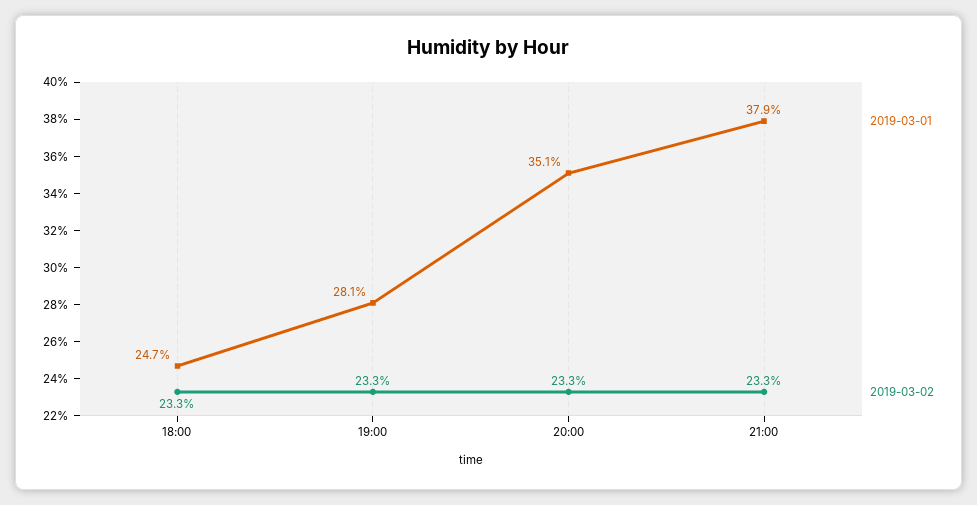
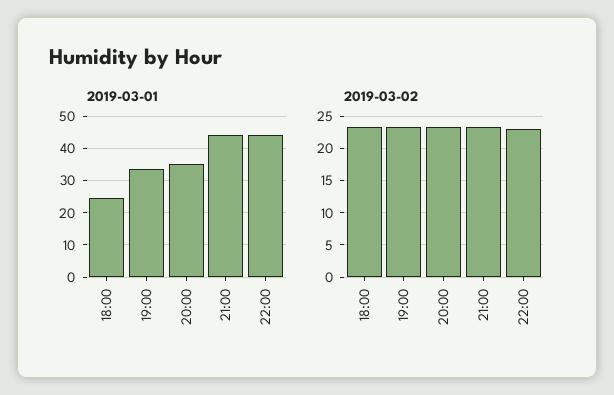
2019-03-01, 19:00: 28.1 -> 34
2019-03-01, 21:00: 37.9 -> 44
2019-03-01, 22:00: none -> 44
2019-03-02, 22:00: none -> 23

